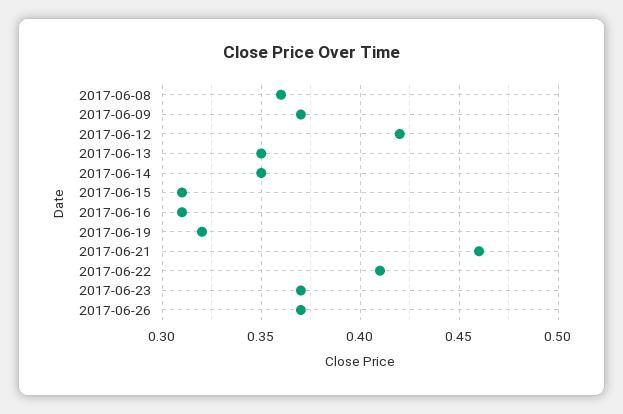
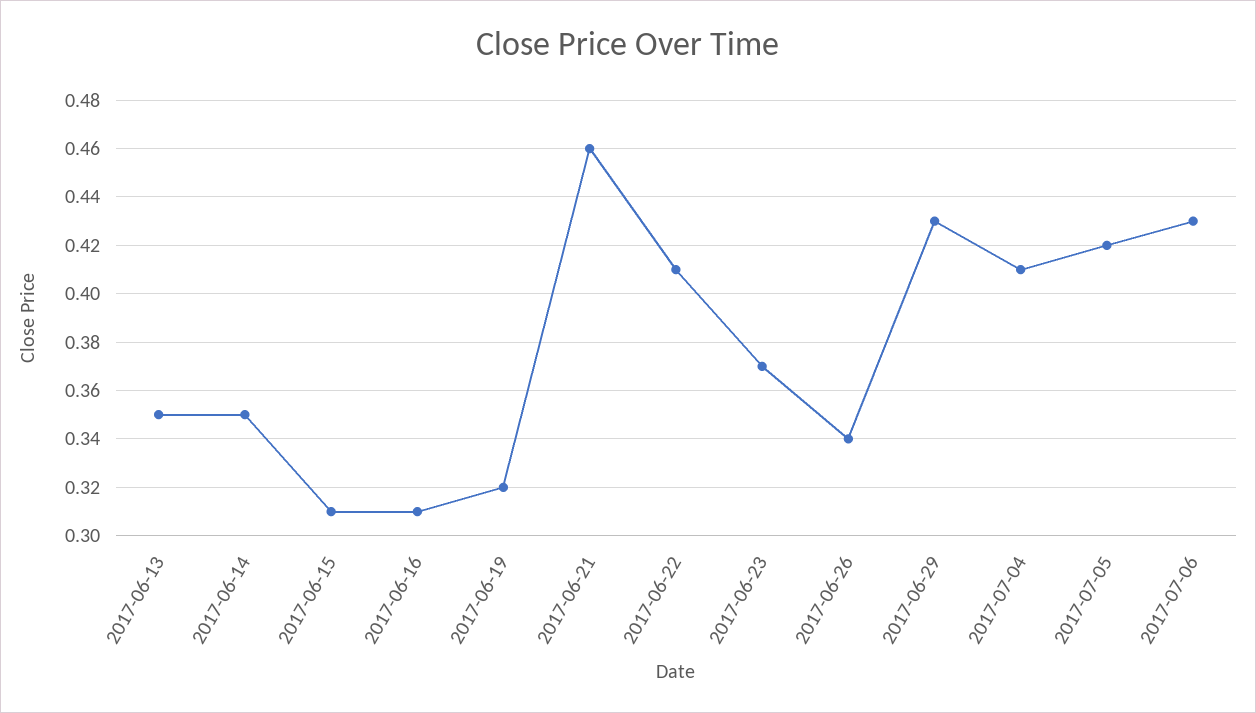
2017-06-08: 0.36 -> none
2017-06-09: 0.37 -> none
2017-06-12: 0.42 -> none
2017-06-26: 0.37 -> 0.34
2017-06-29: none -> 0.43
2017-07-04: none -> 0.41
2017-07-05: none -> 0.42
2017-07-06: none -> 0.43

